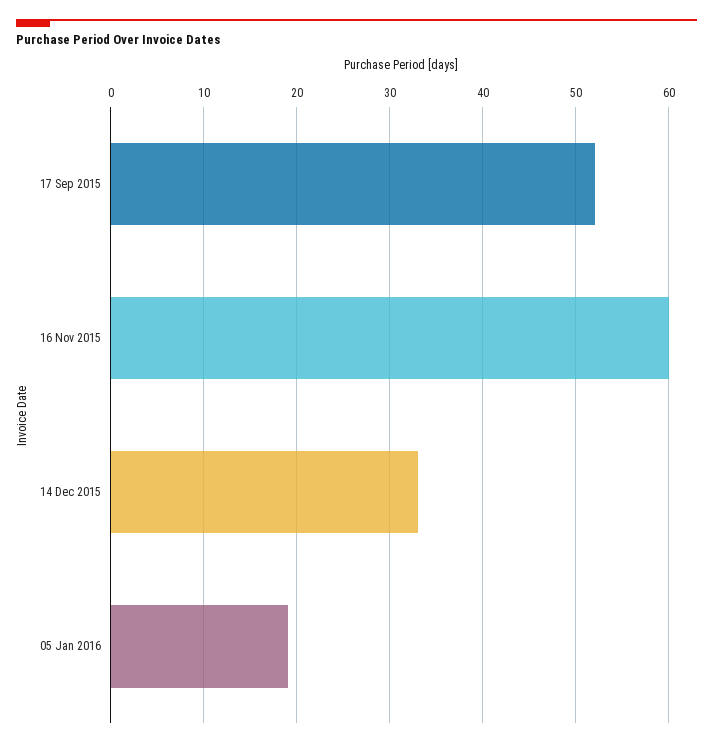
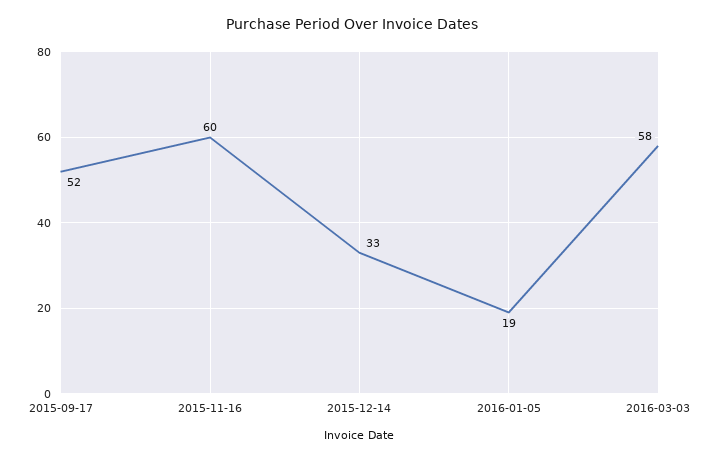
2016-03-03: none -> 58

